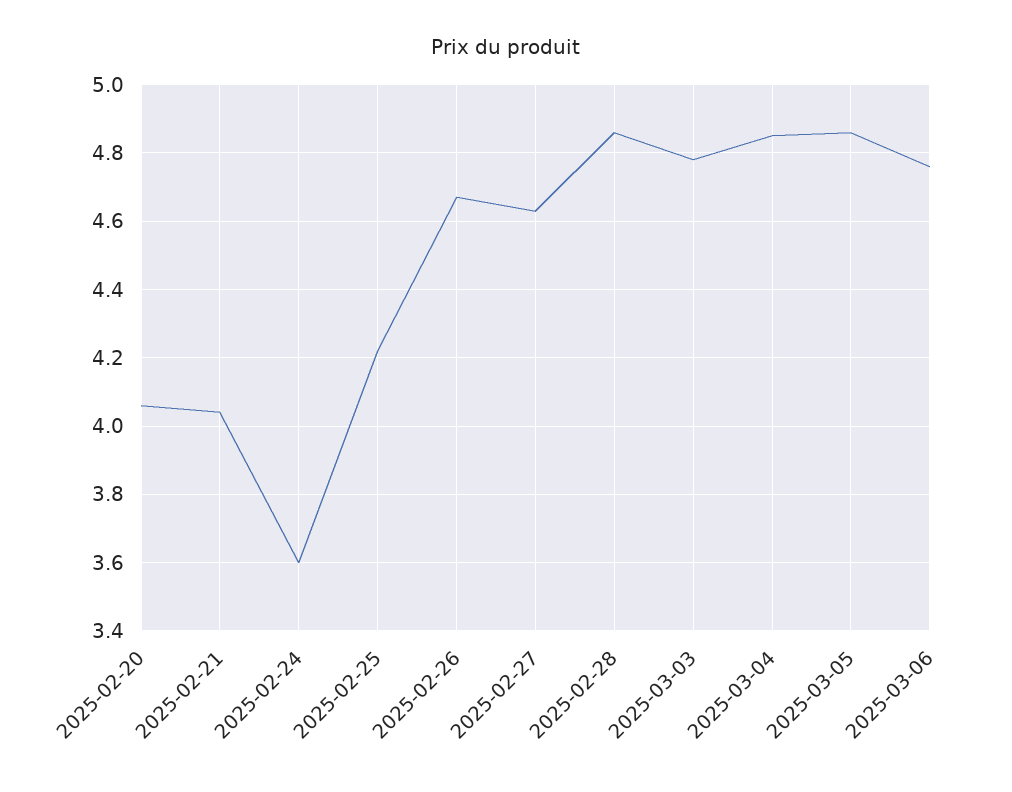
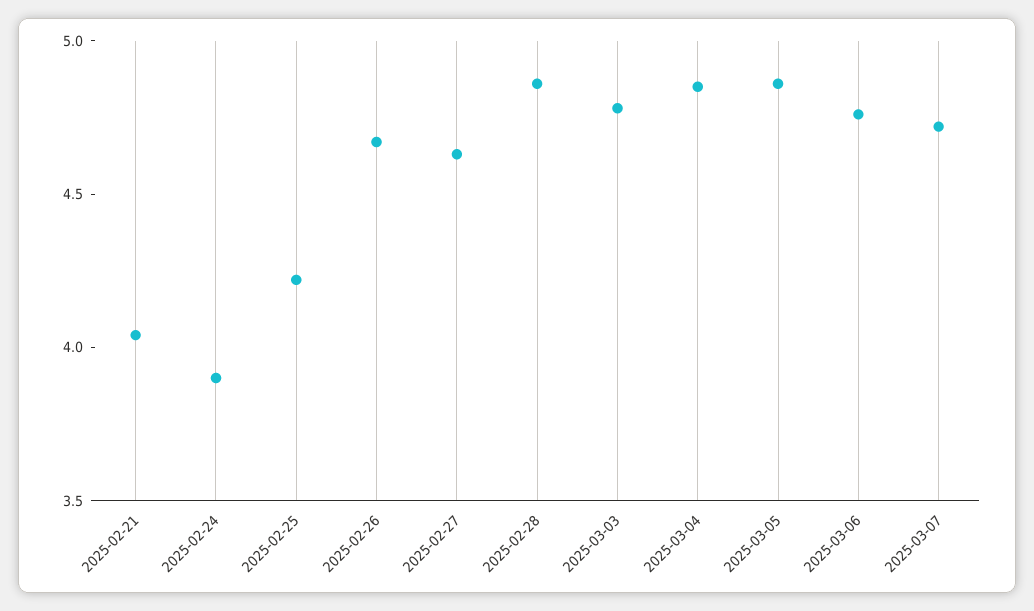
2025-02-20: 4.05 -> none
2025-02-24: 3.6 -> 3.9
2025-03-07: none -> 4.7

